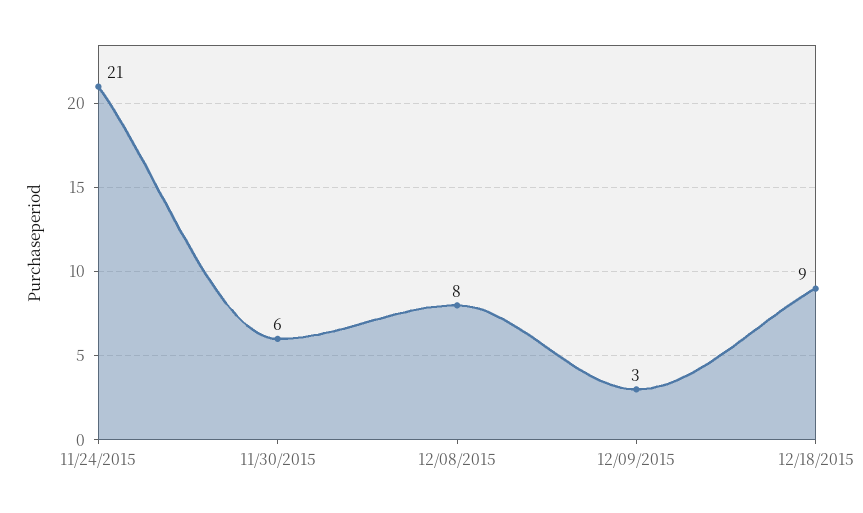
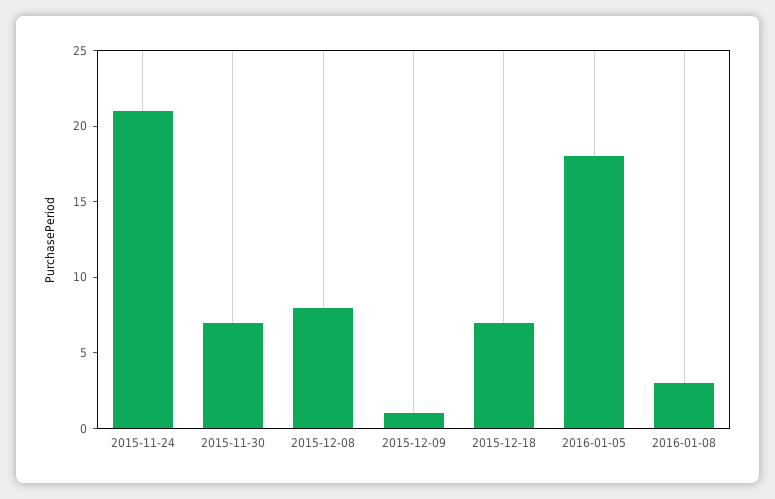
11/30/2015: 6 -> 7
12/09/2015: 3 -> 1
12/18/2015: 9 -> 7
2016-01-05: none -> 18
2016-01-08: none -> 3

